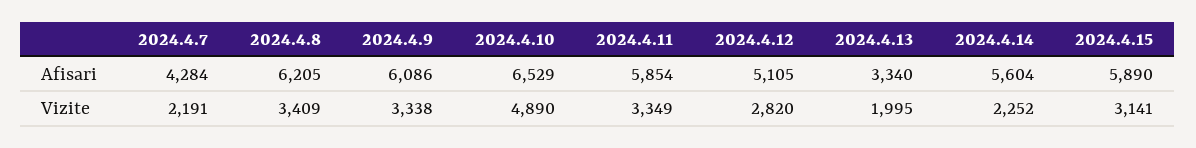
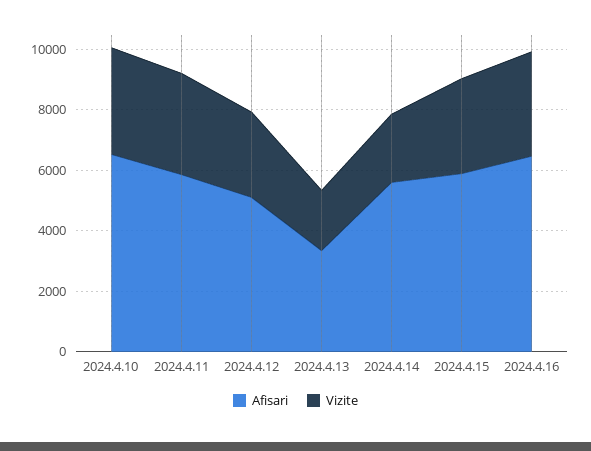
Afisari, 2024.4.7: 4284 -> none
Afisari, 2024.4.8: 6205 -> none
Afisari, 2024.4.9: 6086 -> none
Vizite, 2024.4.7: 2191 -> none
Vizite, 2024.4.8: 3409 -> none
Vizite, 2024.4.9: 3338 -> none
Vizite, 2024.4.10: 4890 -> 3500
Afisari, 2024.4.16: none -> 6500
Vizite, 2024.4.16: none -> 3500

